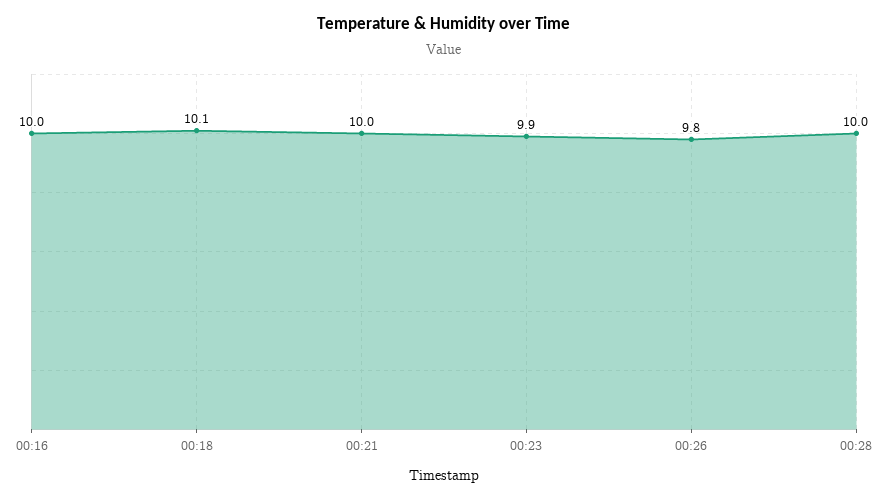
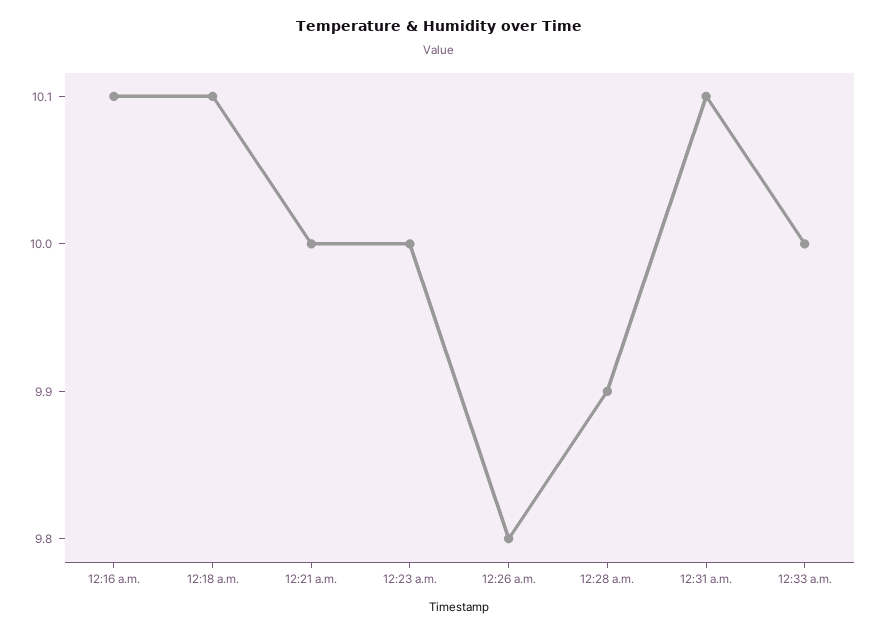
00:16: 10 -> 10.1
00:23: 9.9 -> 10
00:28: 10 -> 9.9
12:31 a.m.: none -> 10.1
12:33 a.m.: none -> 10

